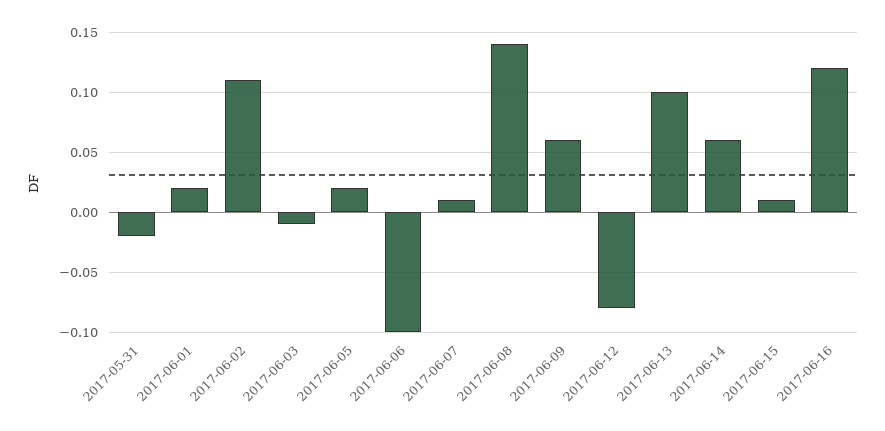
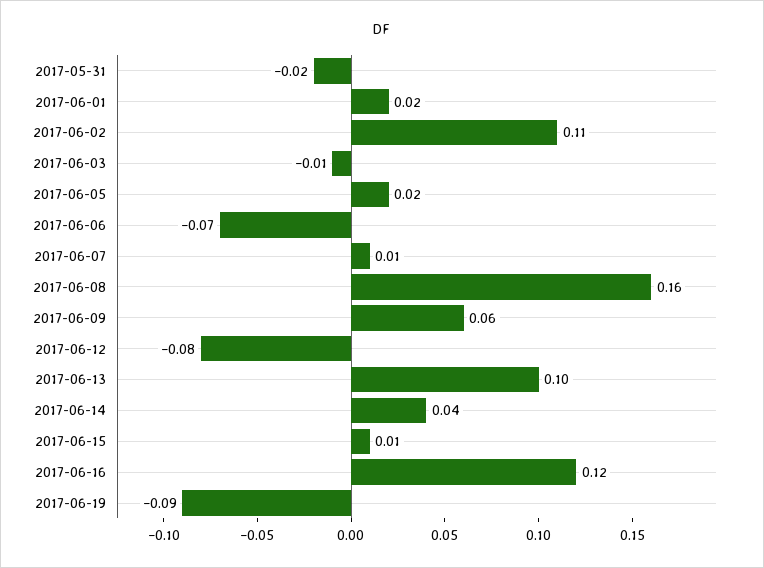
2017-06-06: -0.1 -> -0.07
2017-06-08: 0.14 -> 0.16
2017-06-14: 0.06 -> 0.04
2017-06-19: none -> -0.09

